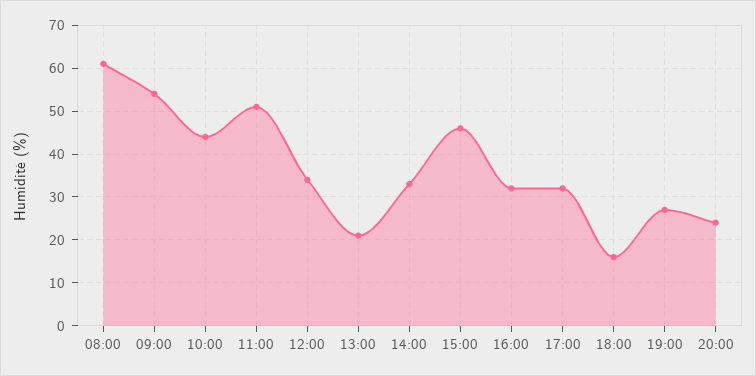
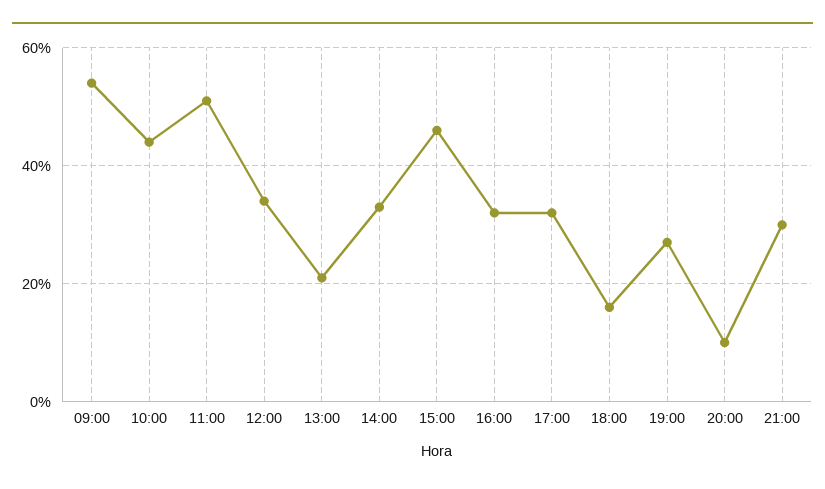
08:00: 60 -> none
20:00: 25 -> 10
21:00: none -> 30

